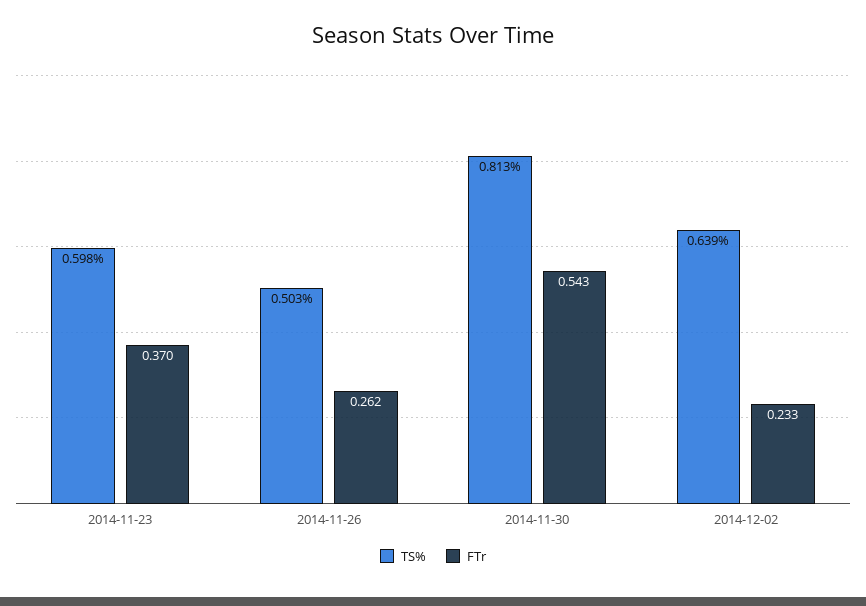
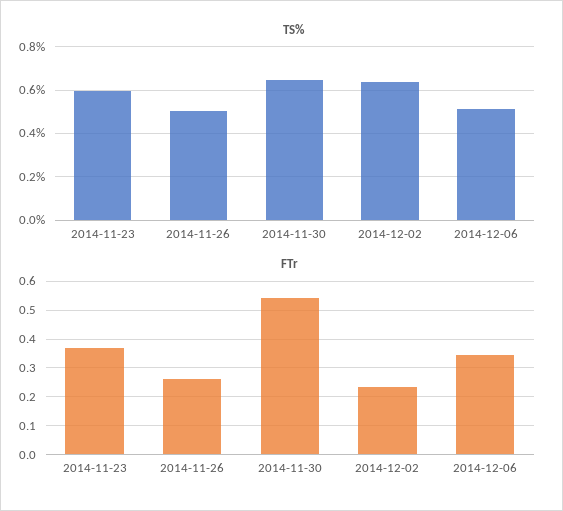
TS%, 2014-11-30: 0.813 -> 0.65
TS%, 2014-12-06: none -> 0.5
FTr, 2014-12-06: none -> 0.35

